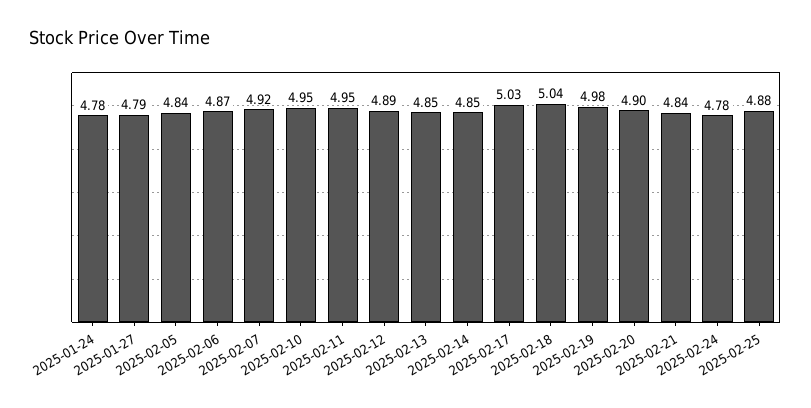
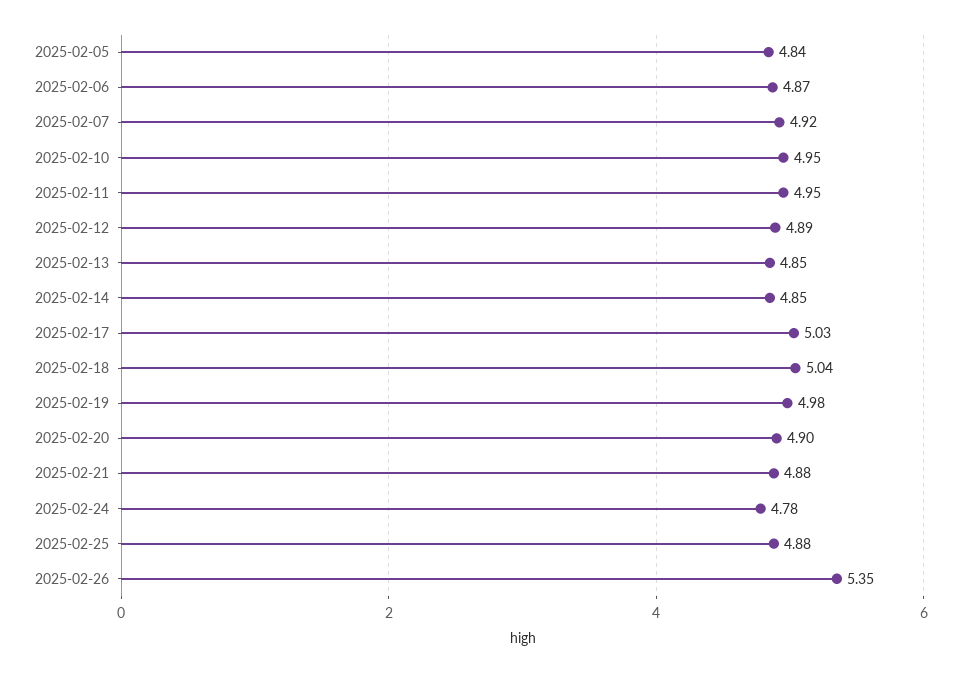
2025-01-24: 4.78 -> none
2025-01-27: 4.79 -> none
2025-02-21: 4.84 -> 4.88
2025-02-26: none -> 5.35

